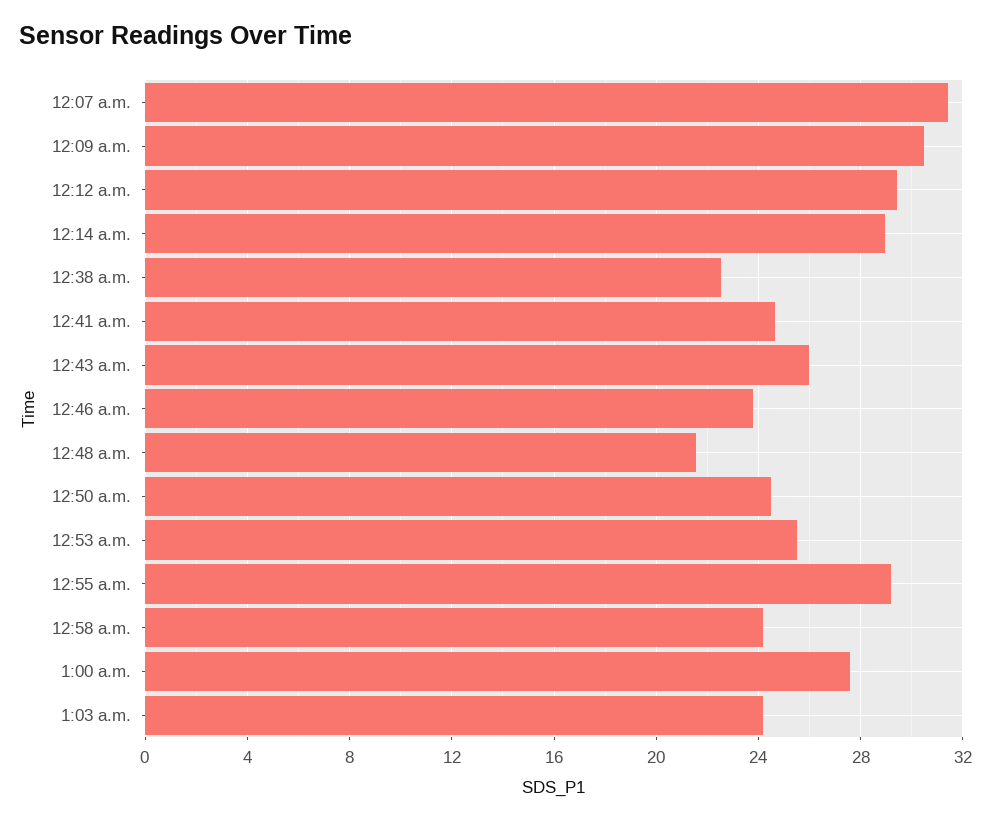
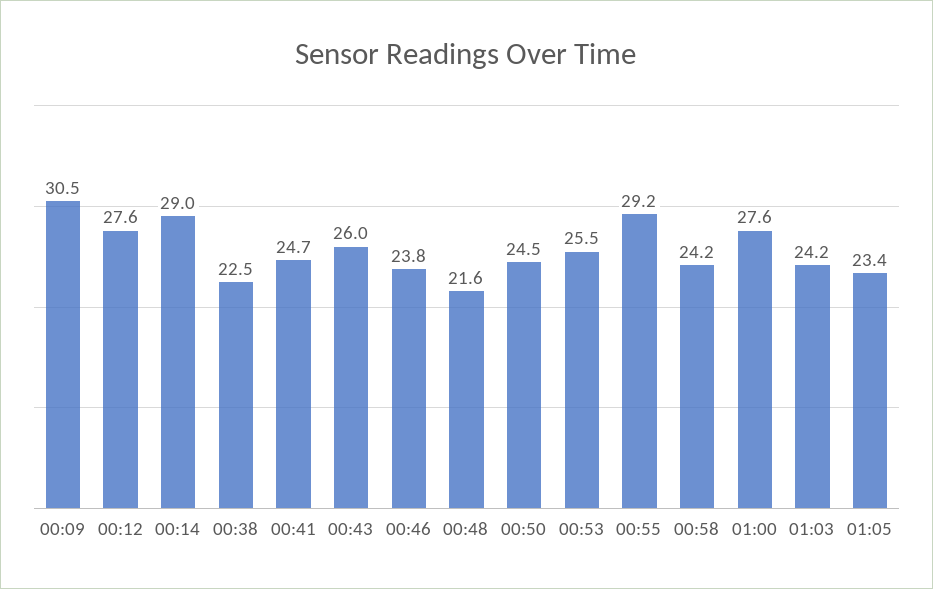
12:07 a.m.: 31.5 -> none
12:12 a.m.: 29.5 -> 27.6
01:05: none -> 23.4

